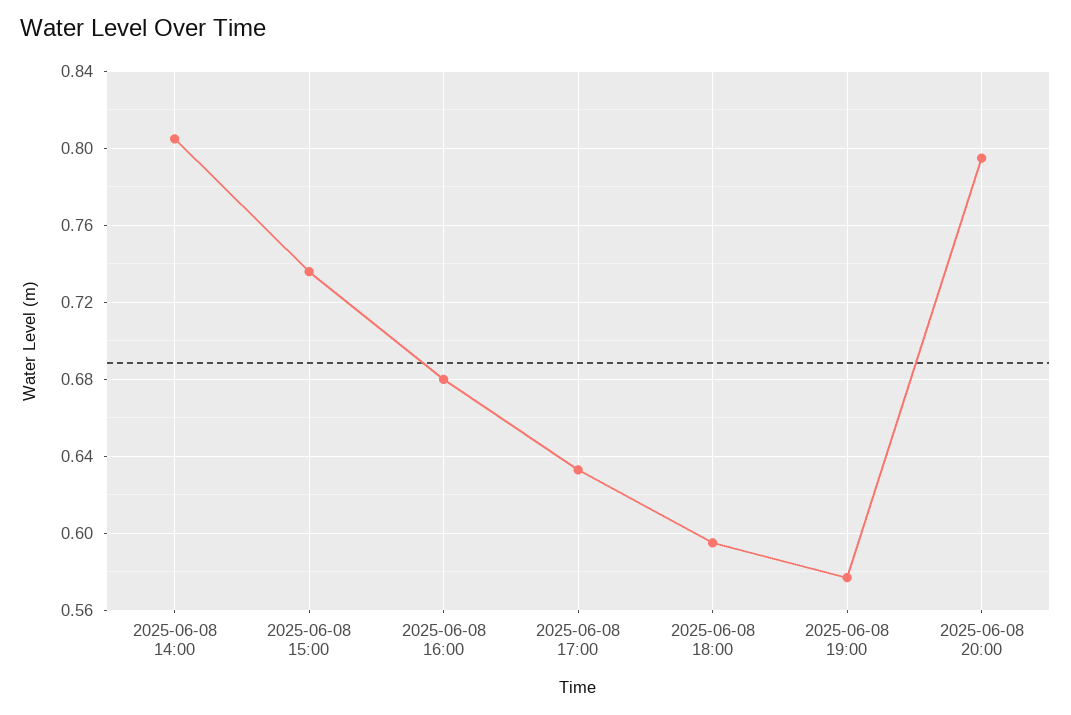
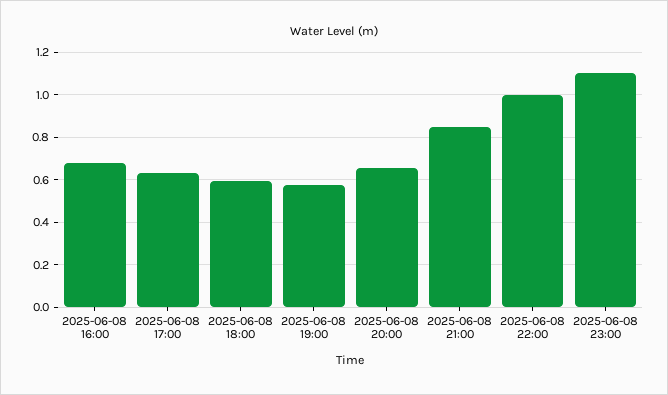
2025-06-08 14:00: 0.805 -> none
2025-06-08 15:00: 0.735 -> none
2025-06-08 20:00: 0.795 -> 0.65
2025-06-08 21:00: none -> 0.85
2025-06-08 22:00: none -> 1
2025-06-08 23:00: none -> 1.1

